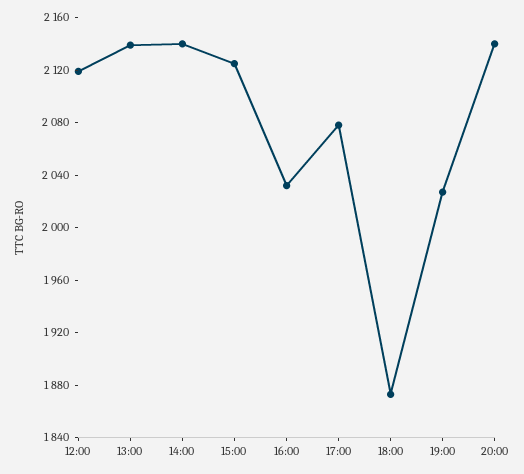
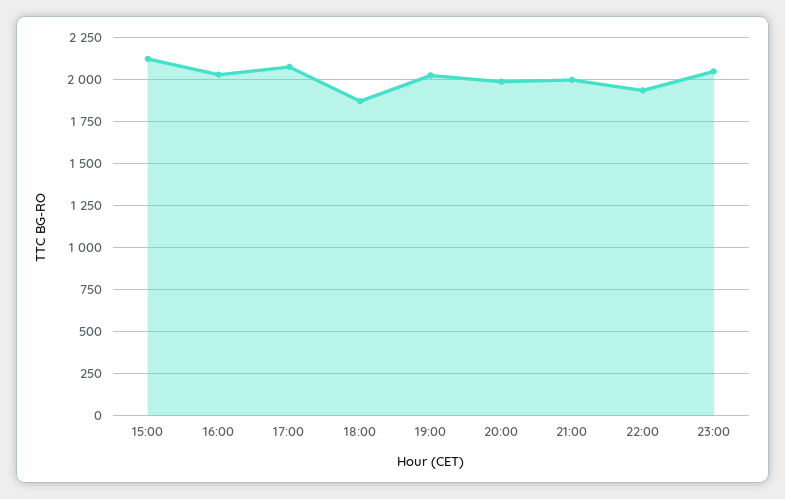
12:00: 2120 -> none
13:00: 2140 -> none
14:00: 2140 -> none
20:00: 2140 -> 2000
21:00: none -> 2000
22:00: none -> 1950
23:00: none -> 2050

